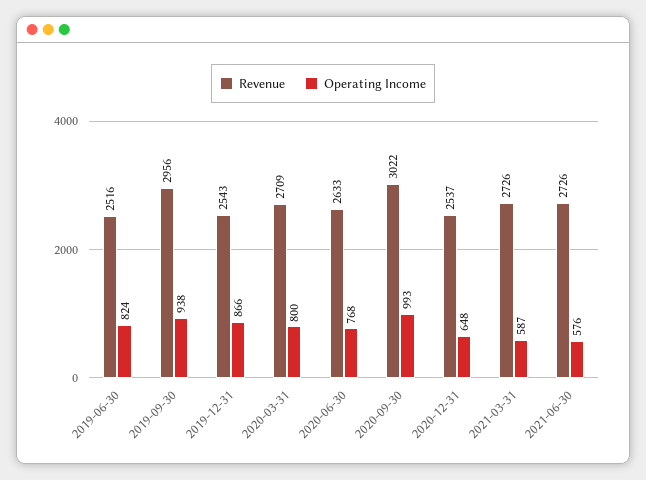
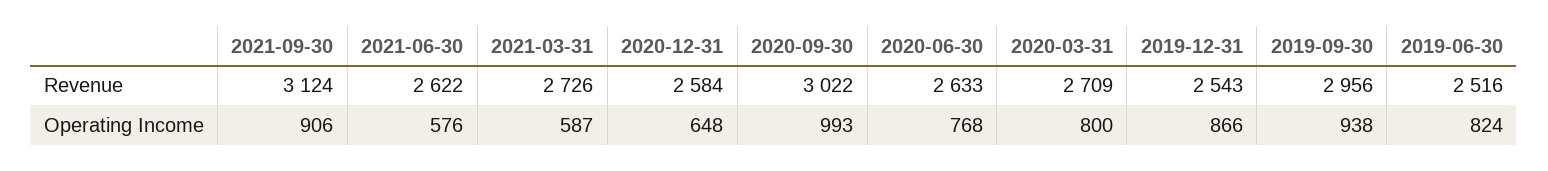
Revenue, 2020-12-31: 2537 -> 2584
Revenue, 2021-06-30: 2726 -> 2622
Revenue, 2021-09-30: none -> 3124
Operating Income, 2021-09-30: none -> 906

